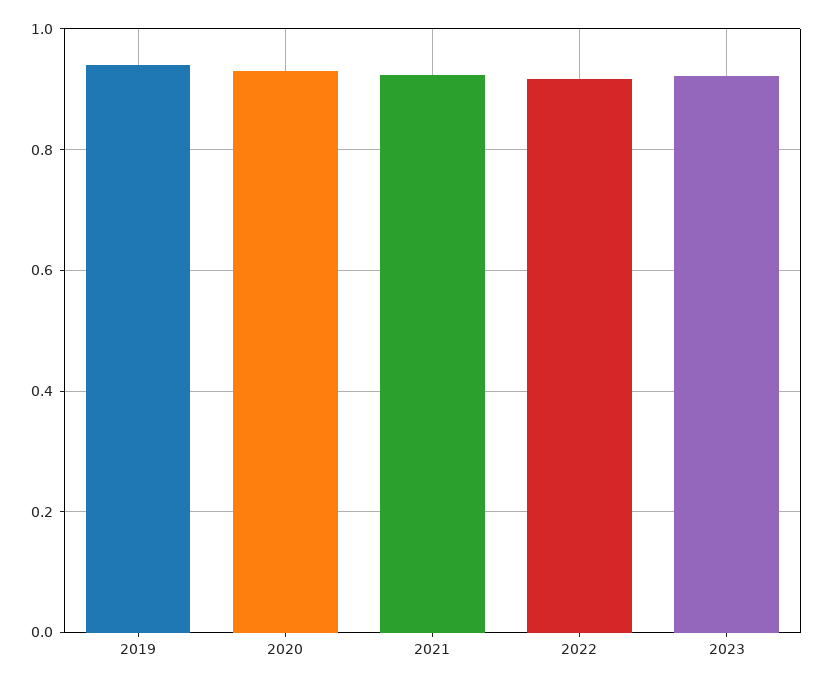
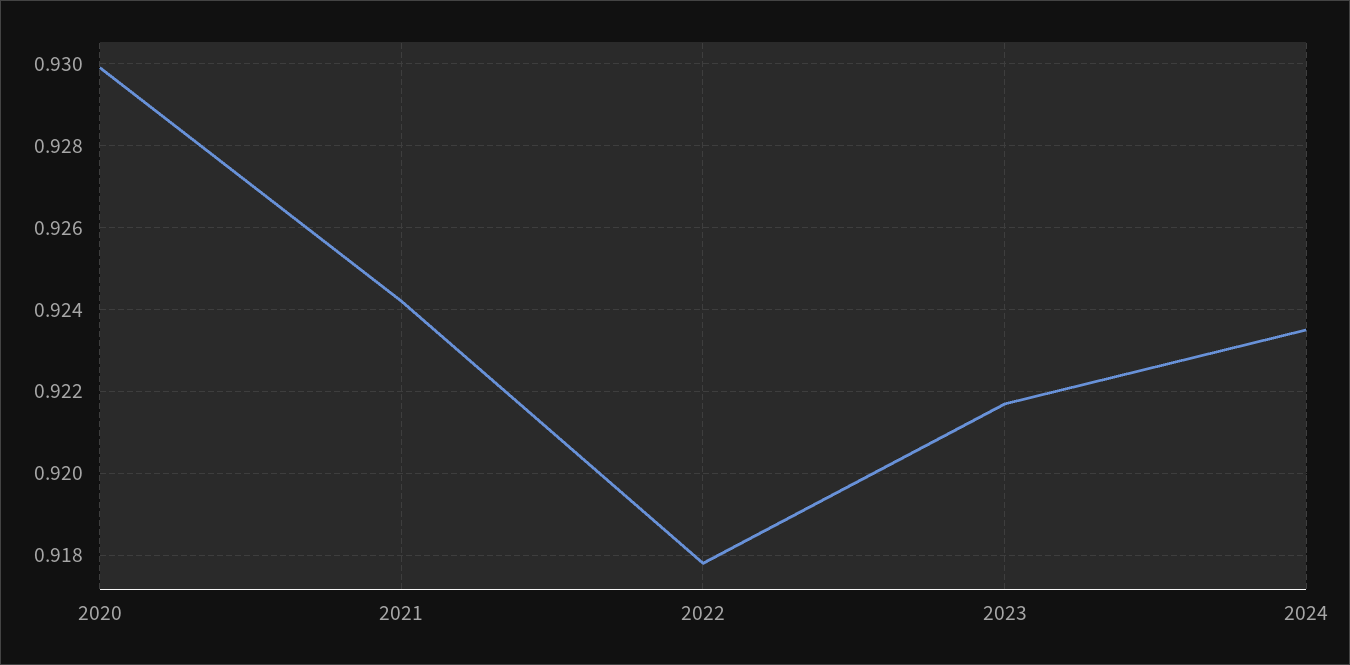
2019: 0.94 -> none
2024: none -> 0.9235

